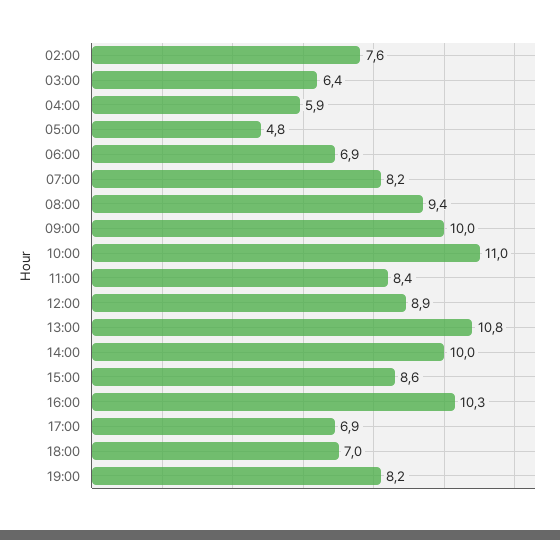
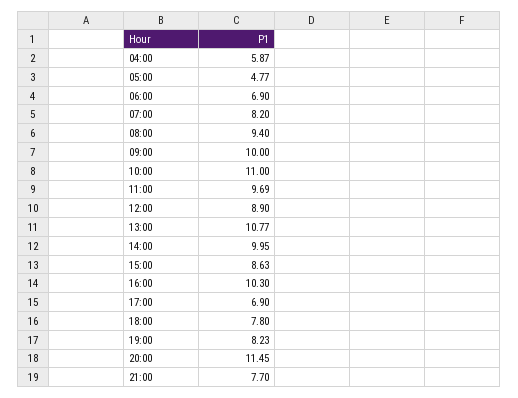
02:00: 7.6 -> none
03:00: 6.4 -> none
11:00: 8.4 -> 9.69
18:00: 7 -> 7.8
20:00: none -> 11.45
21:00: none -> 7.7

